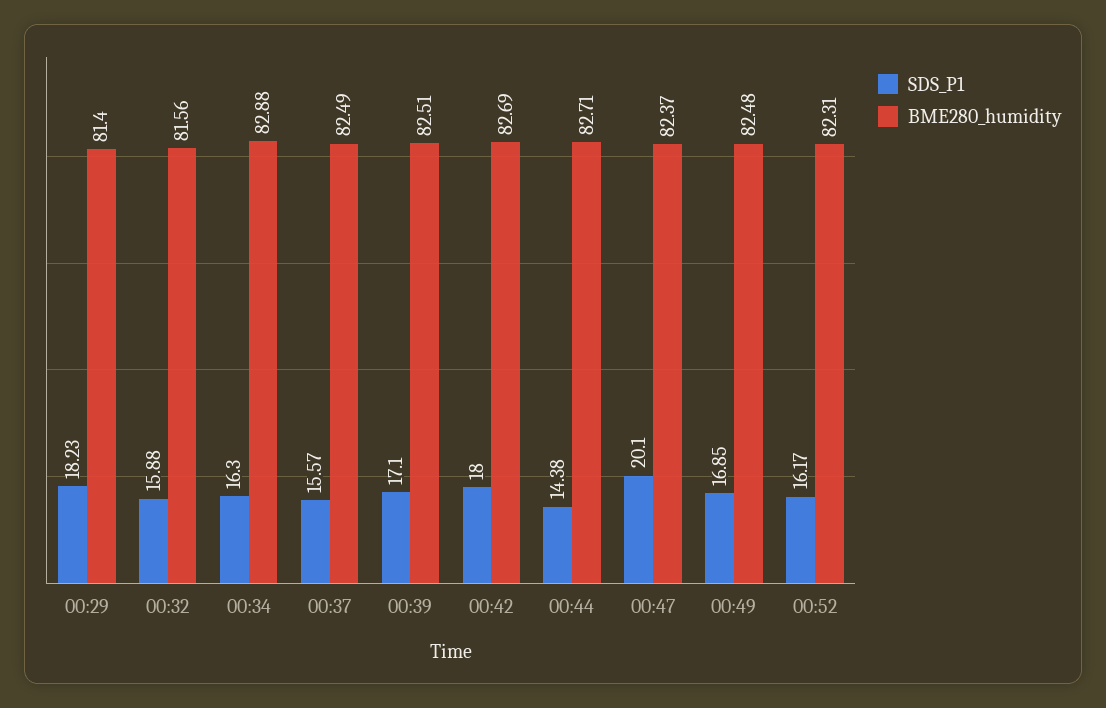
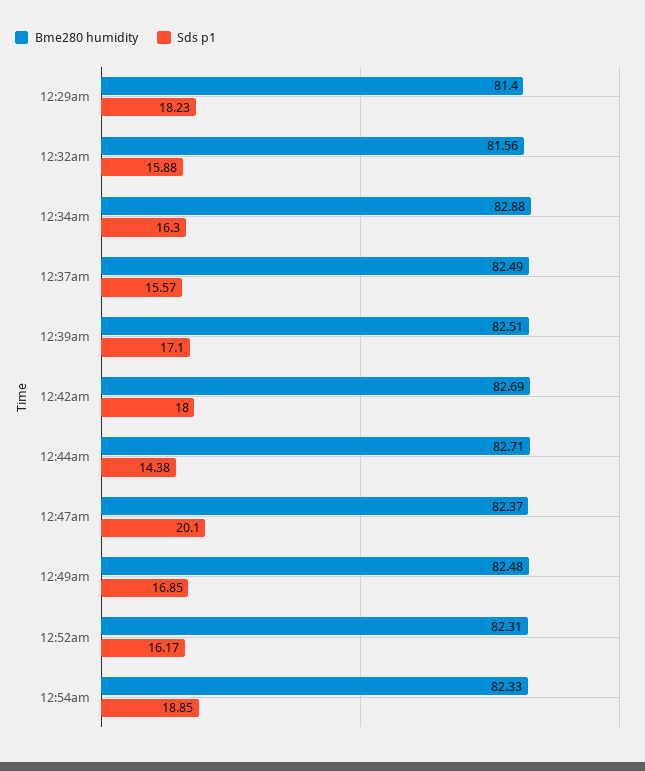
BME280_humidity, 12:54am: none -> 82.33
SDS_P1, 12:54am: none -> 18.85

